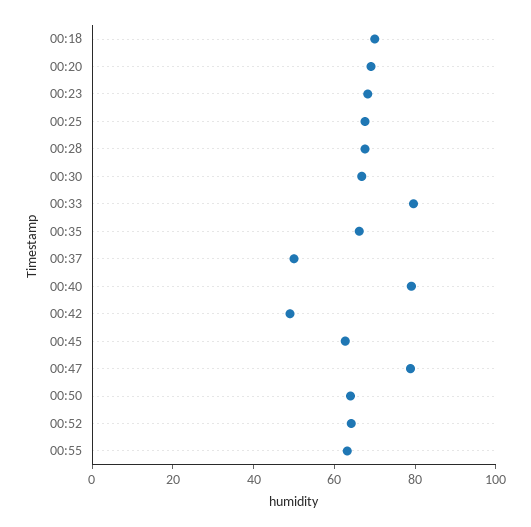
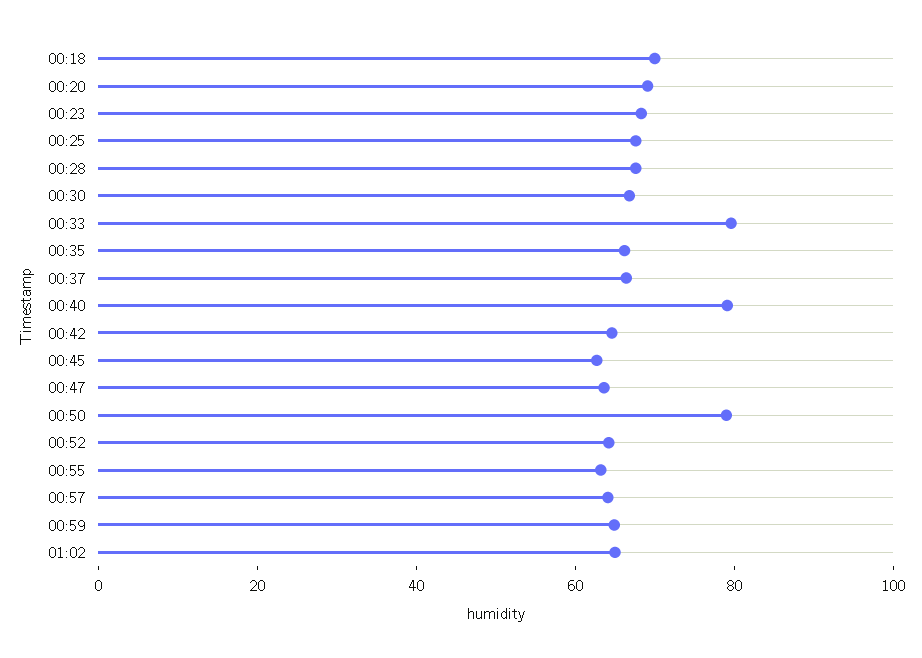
00:37: 50 -> 65
00:42: 50 -> 65
00:47: 80 -> 65
00:50: 65 -> 80
00:57: none -> 65
00:59: none -> 65
01:02: none -> 65

